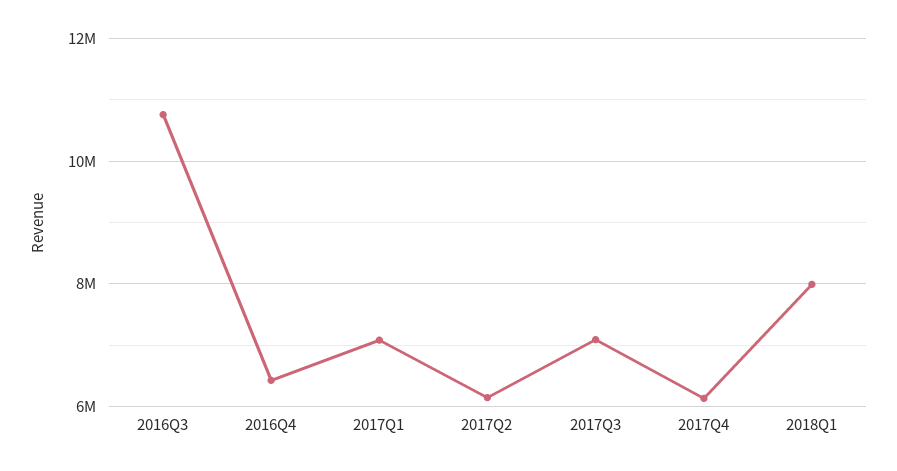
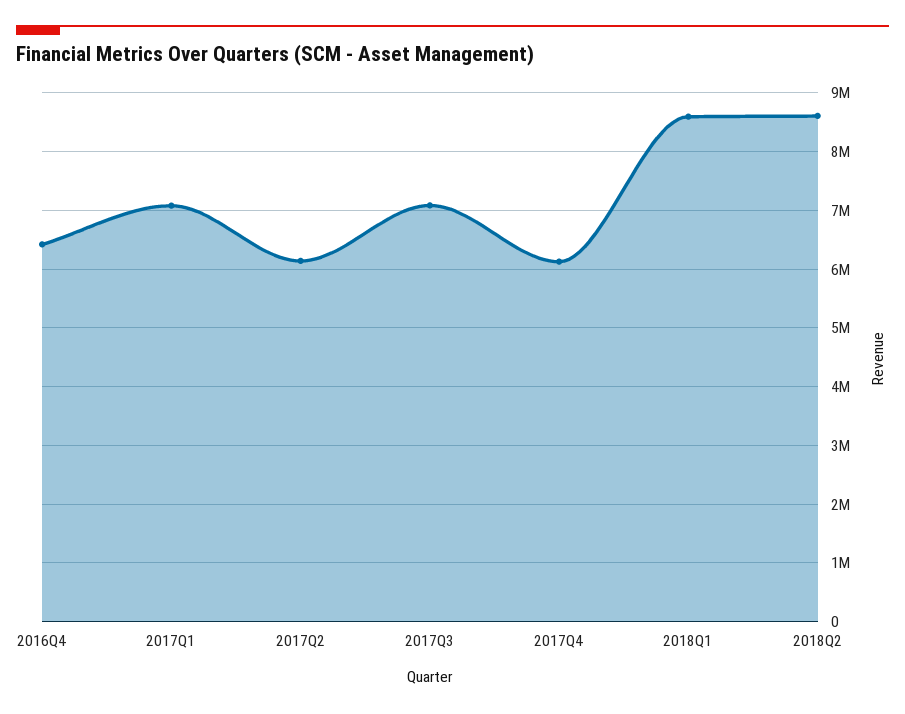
2016Q3: 10800000 -> none
2018Q1: 8000000 -> 8600000
2018Q2: none -> 8600000

